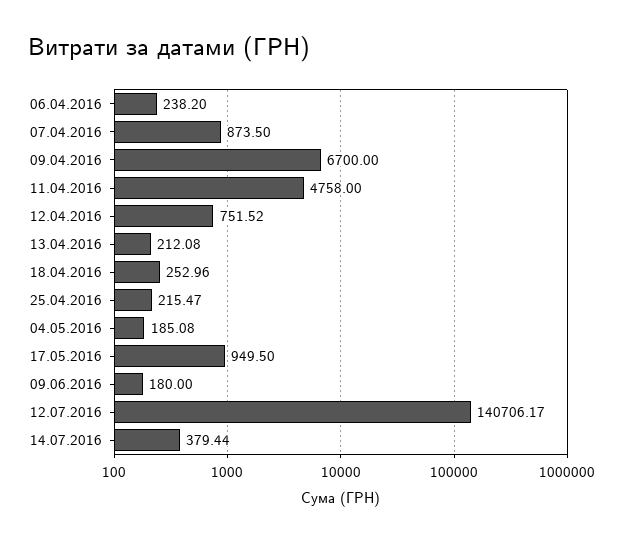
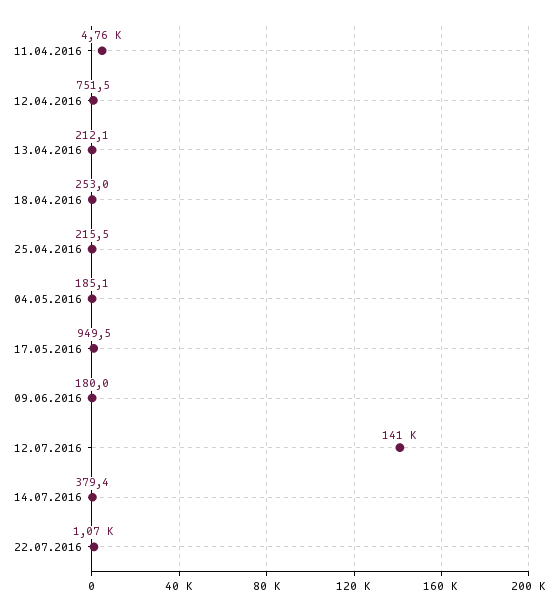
06.04.2016: 238.2 -> none
07.04.2016: 873.5 -> none
09.04.2016: 6700 -> none
22.07.2016: none -> 1070

